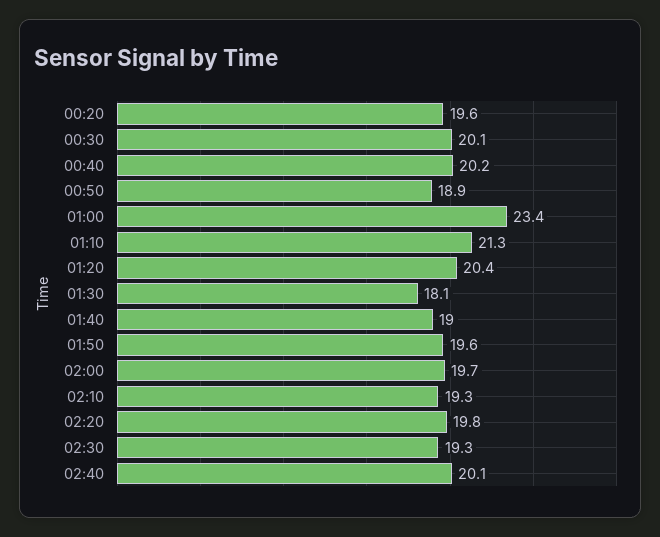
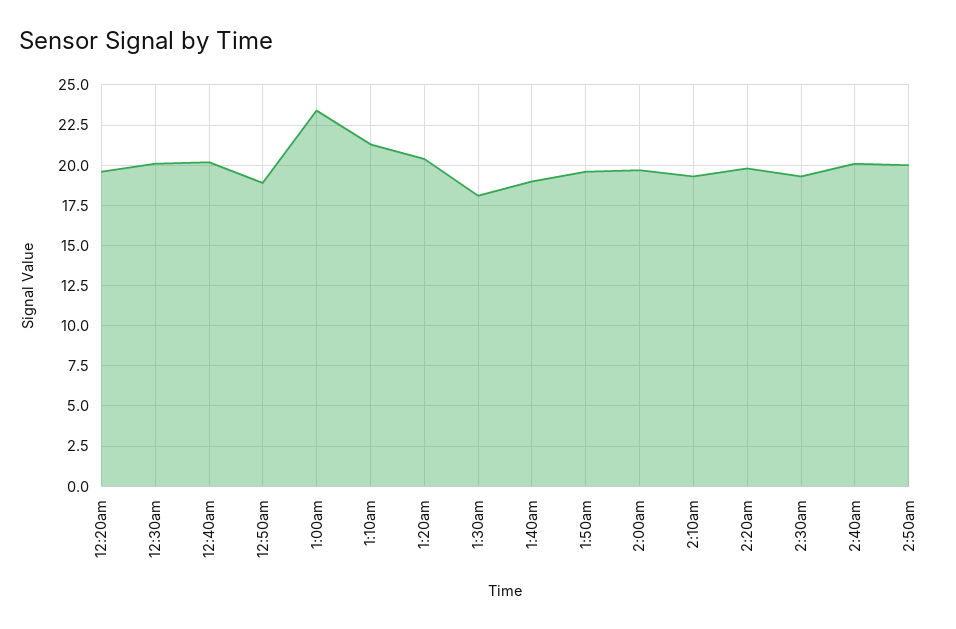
2:50am: none -> 20

